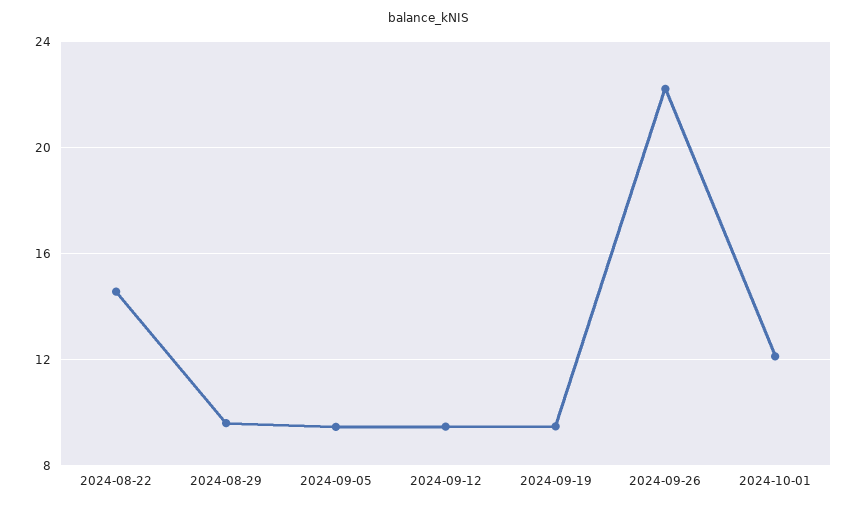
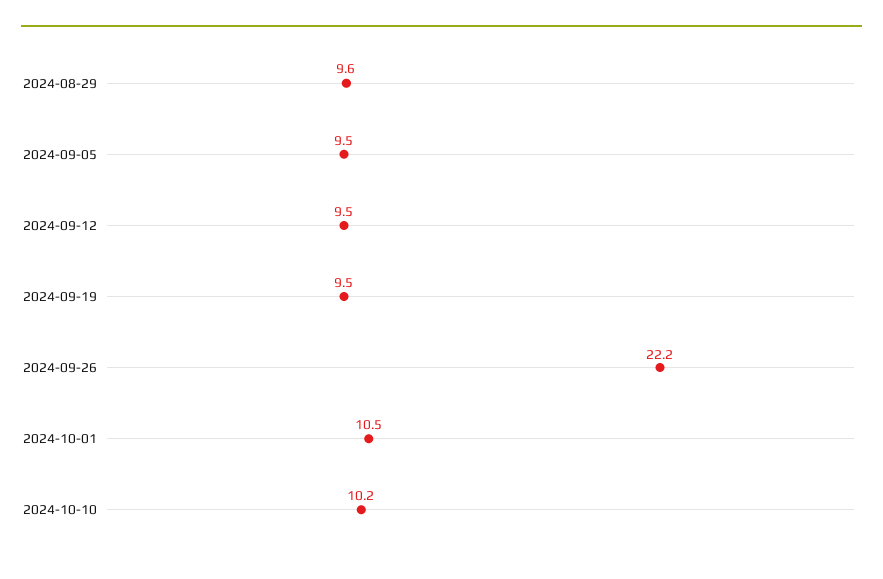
2024-08-22: 14.5 -> none
2024-10-01: 12 -> 10.5
2024-10-10: none -> 10.2

